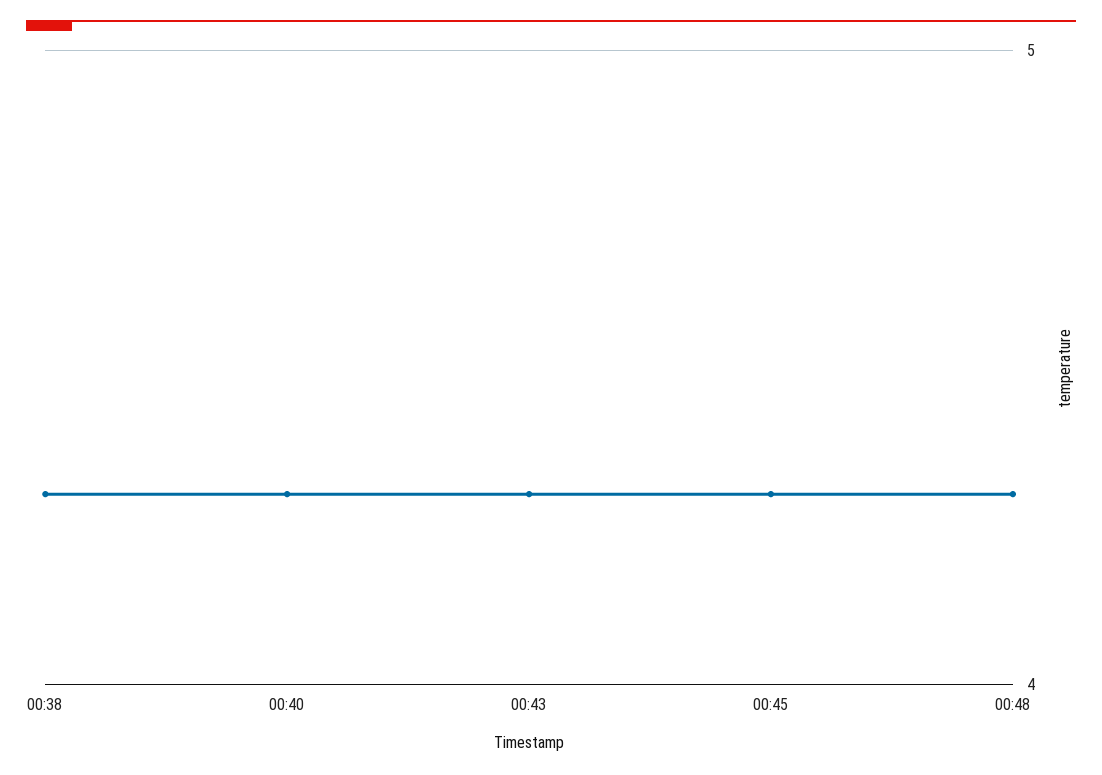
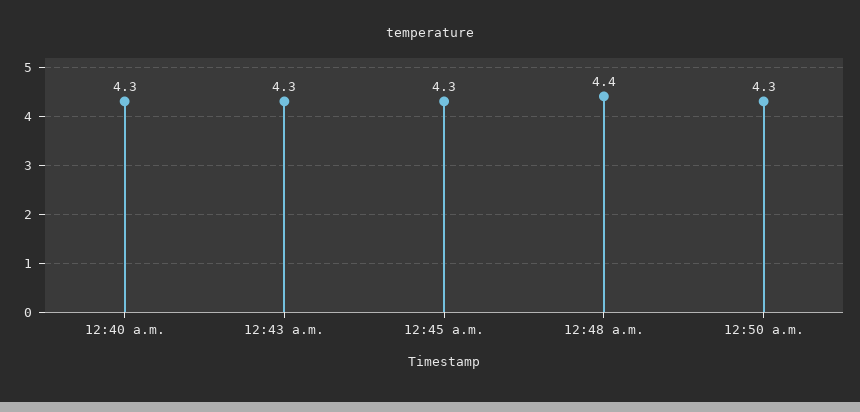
00:38: 4.3 -> none
00:48: 4.3 -> 4.4
12:50 a.m.: none -> 4.3

